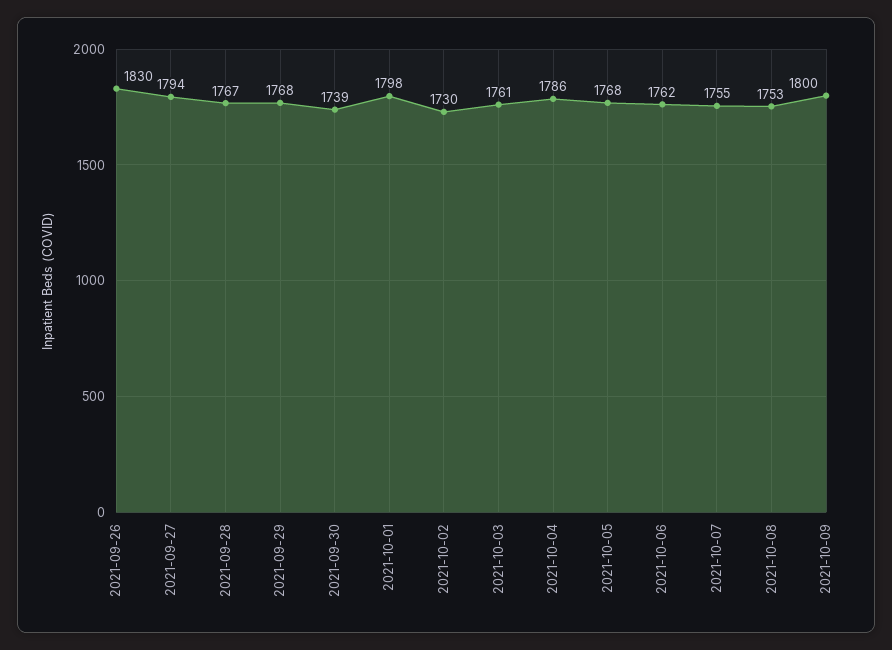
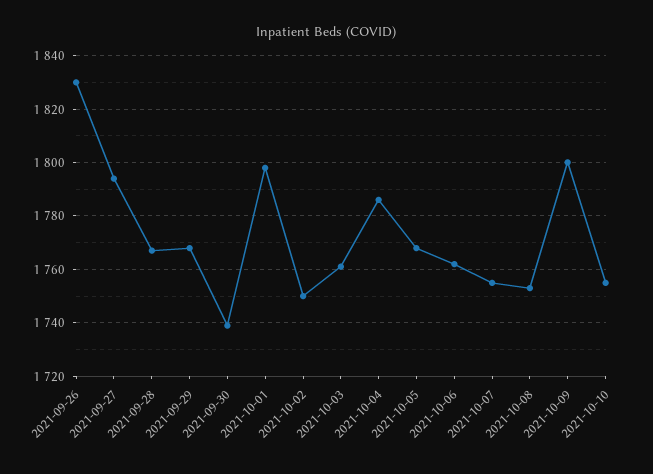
2021-10-02: 1730 -> 1750
2021-10-10: none -> 1755

